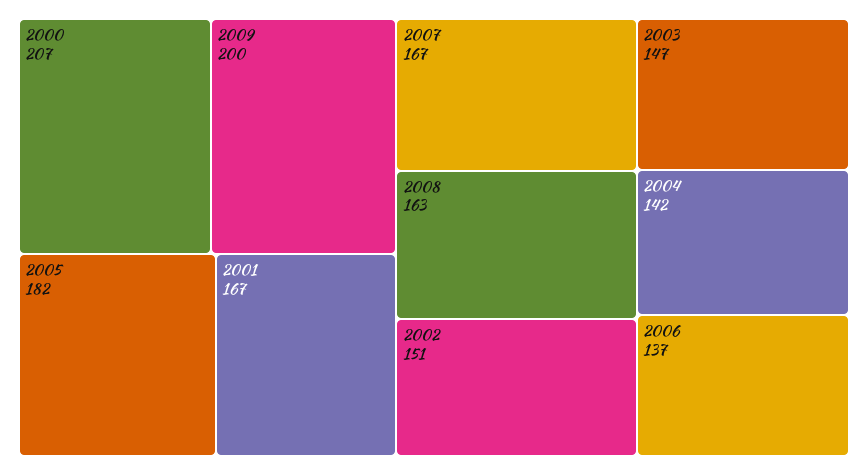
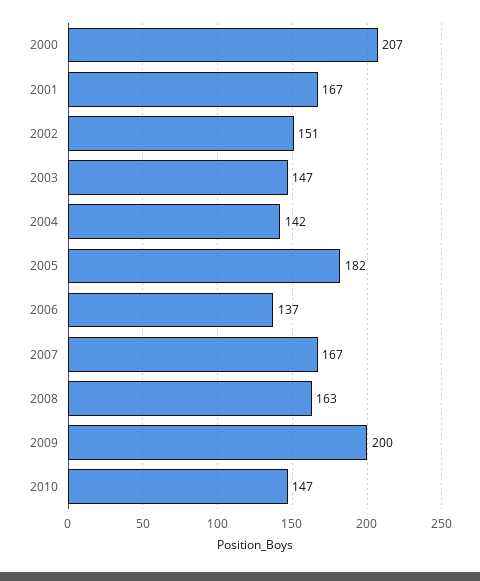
2010: none -> 147

